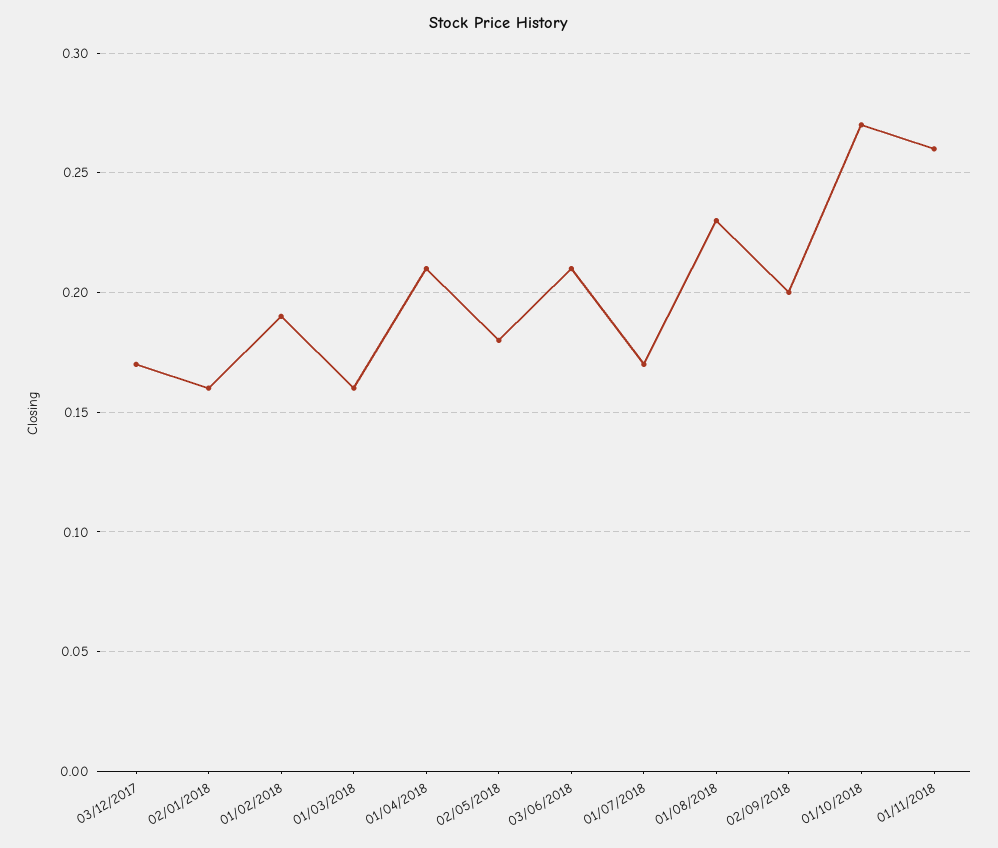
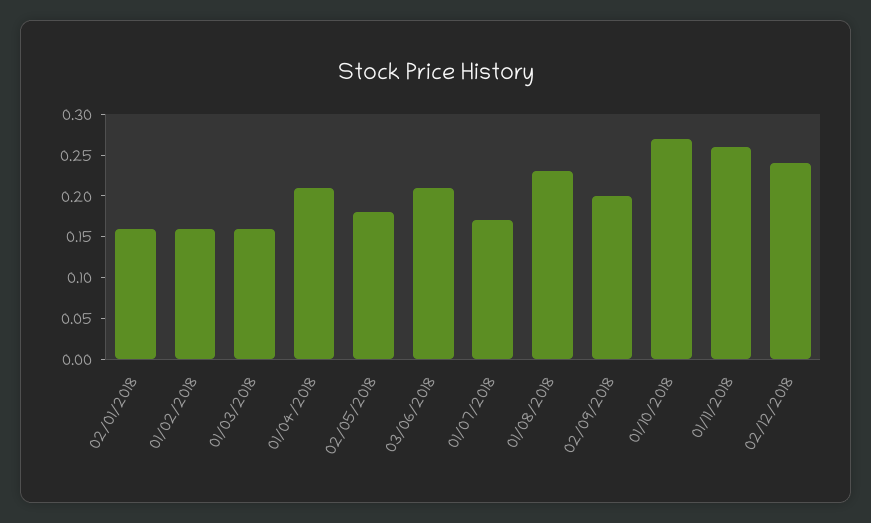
03/12/2017: 0.17 -> none
01/02/2018: 0.19 -> 0.16
02/12/2018: none -> 0.24

